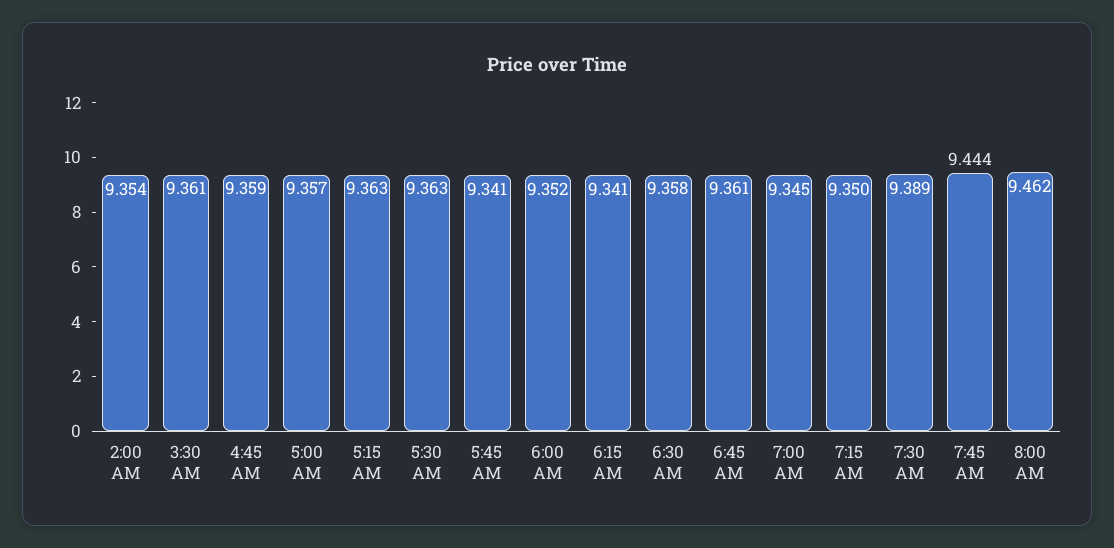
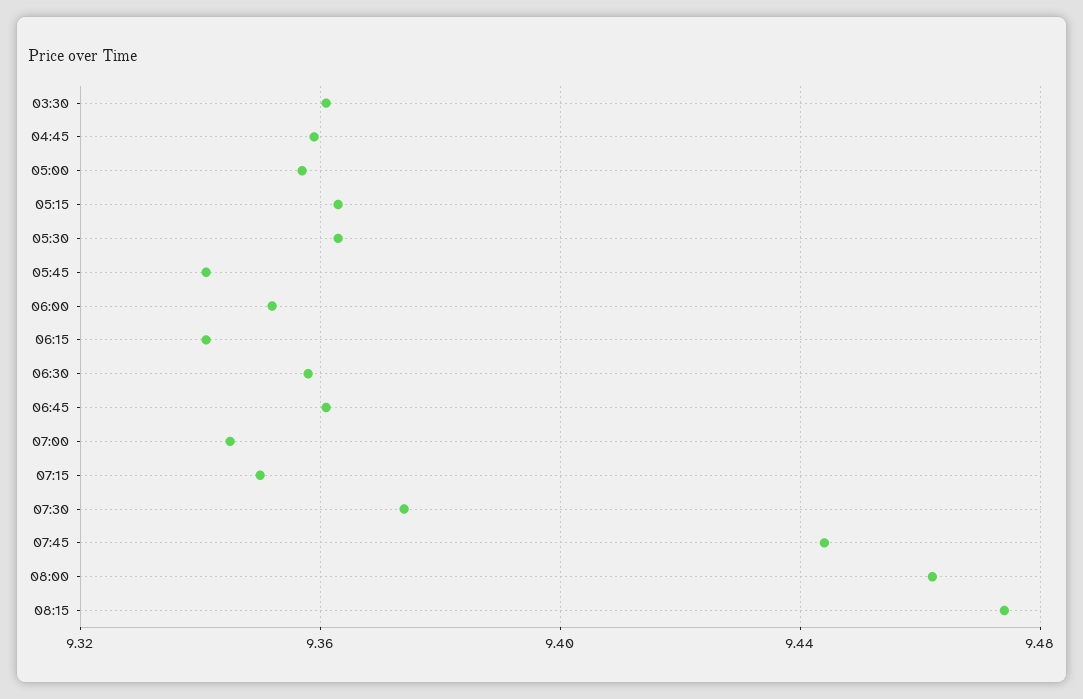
2:00 AM: 9.354 -> none
7:30 AM: 9.389 -> 9.375
08:15: none -> 9.475

